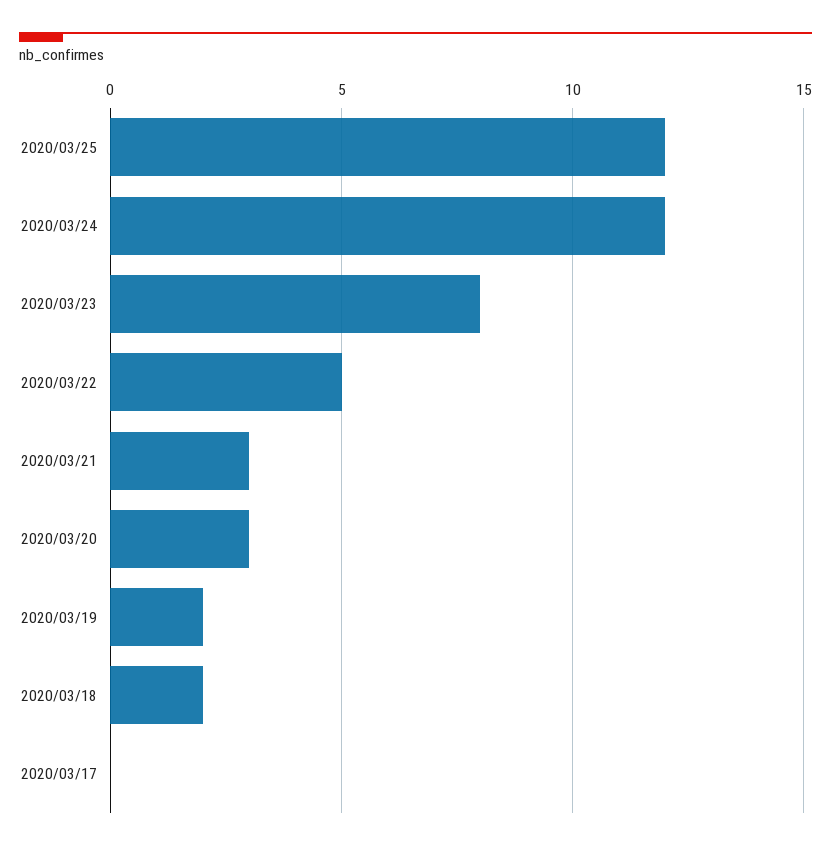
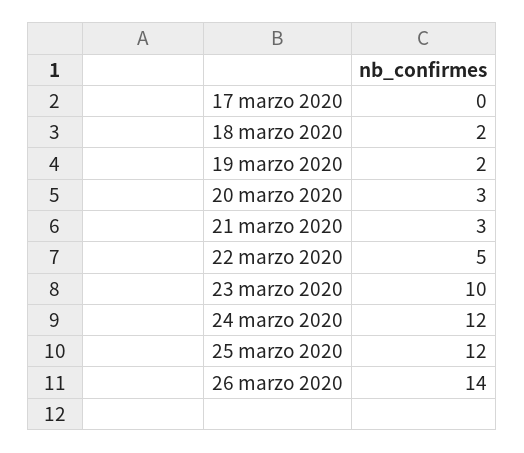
2020/03/23: 8 -> 10
26 marzo 2020: none -> 14

